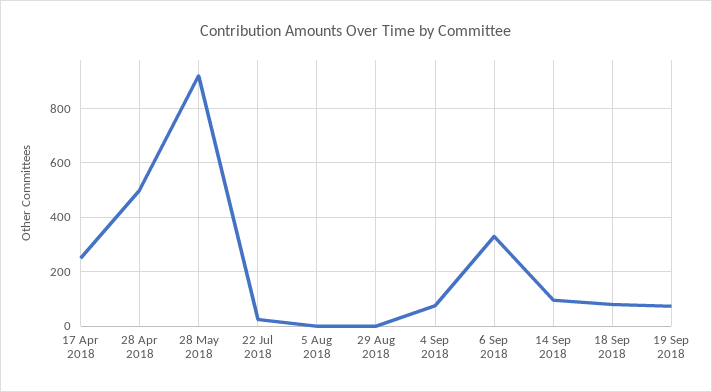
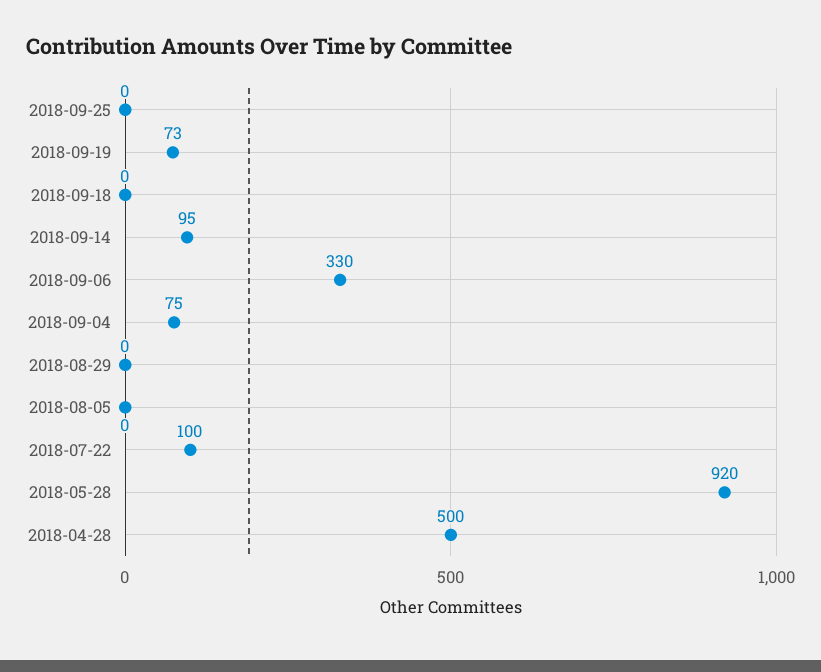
17 Apr 2018: 250 -> none
22 Jul 2018: 25 -> 100
18 Sep 2018: 75 -> 0
2018-09-25: none -> 0

